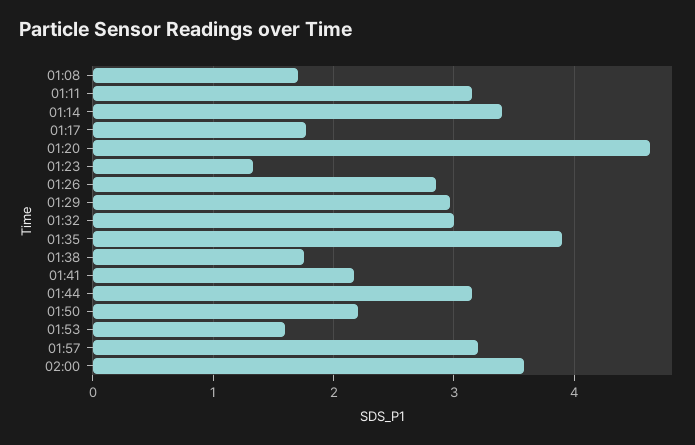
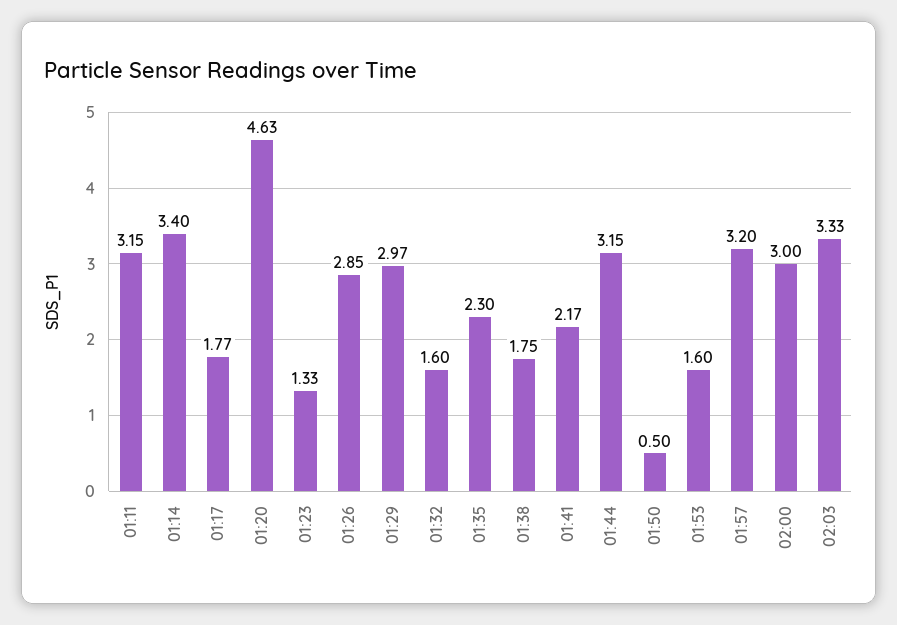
01:08: 1.7 -> none
01:32: 3 -> 1.6
01:35: 3.9 -> 2.3
01:50: 2.2 -> 0.5
02:00: 3.6 -> 3
02:03: none -> 3.33

